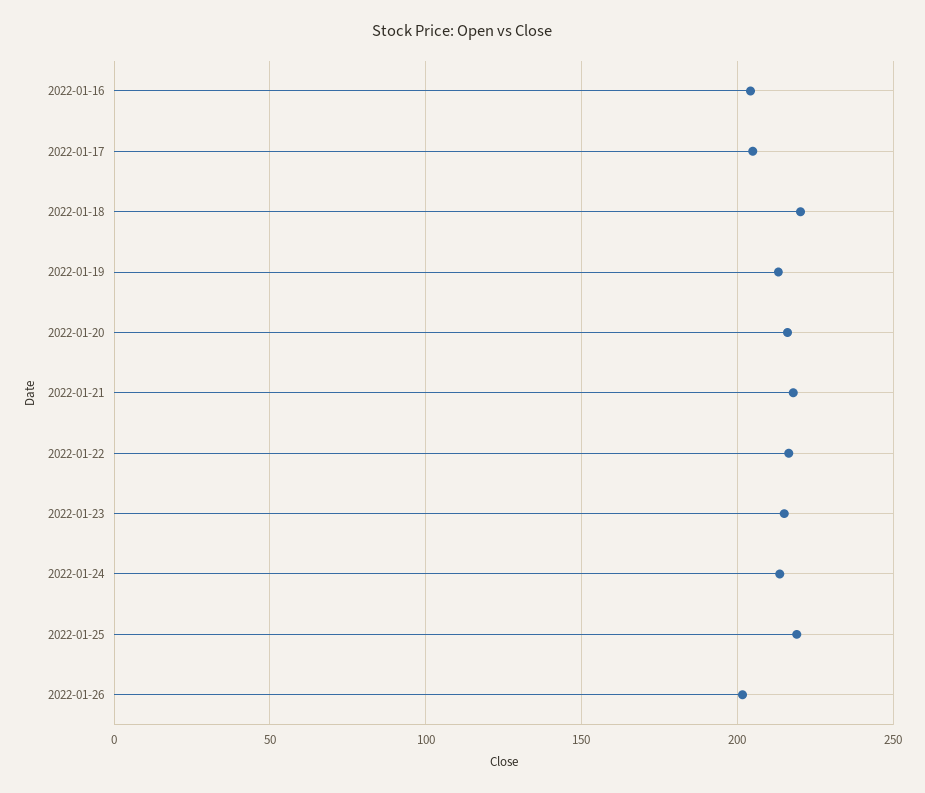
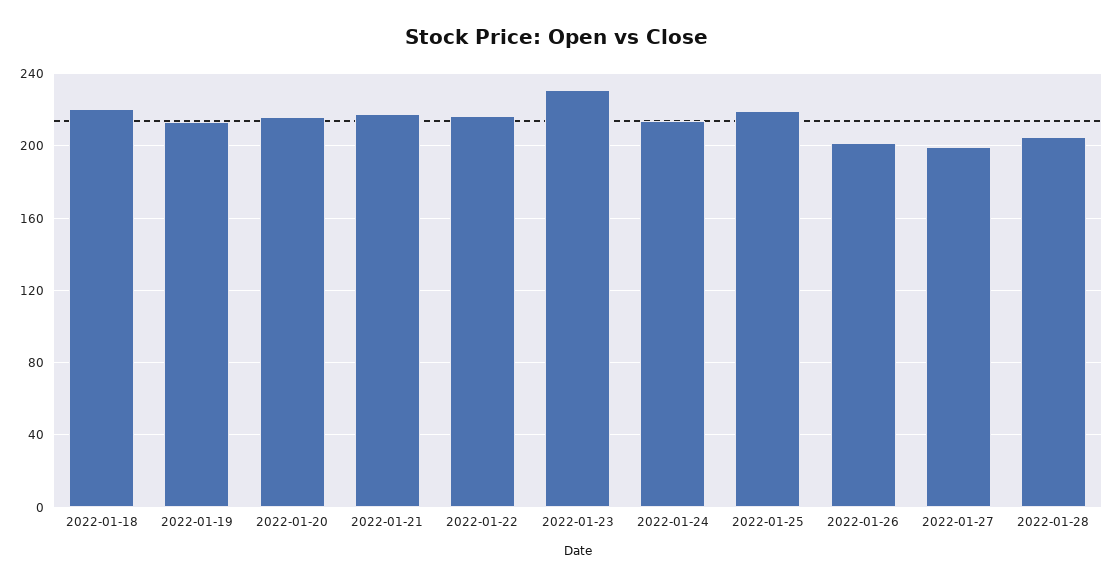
2022-01-16: 205 -> none
2022-01-17: 205 -> none
2022-01-23: 215 -> 230
2022-01-27: none -> 200
2022-01-28: none -> 205

